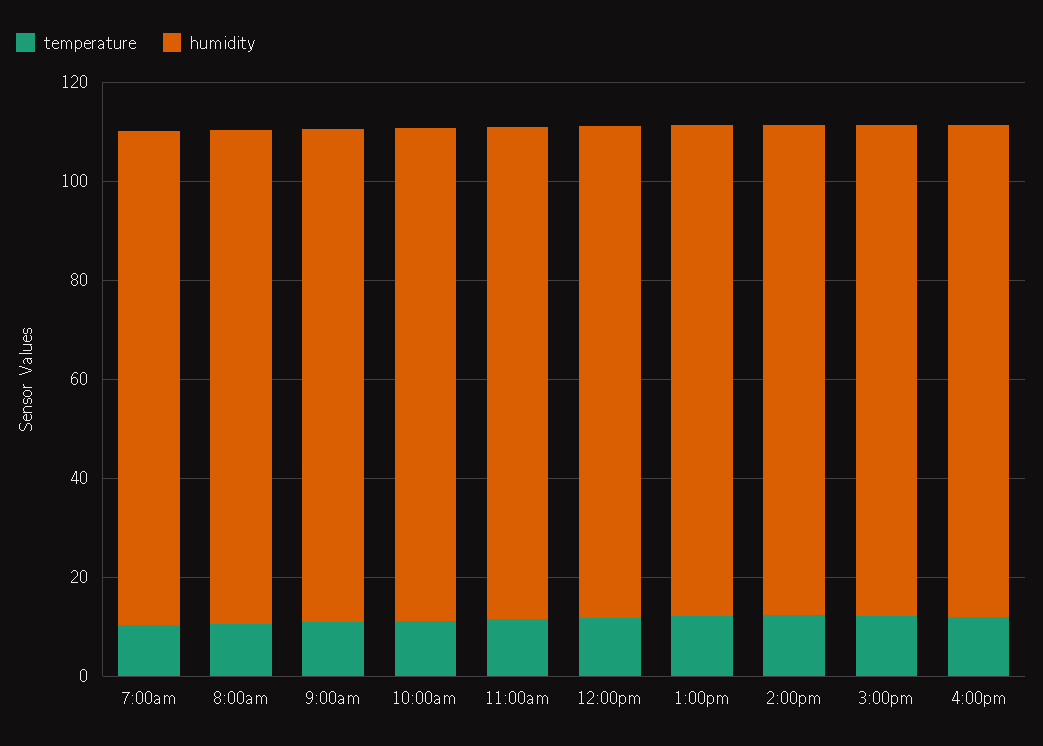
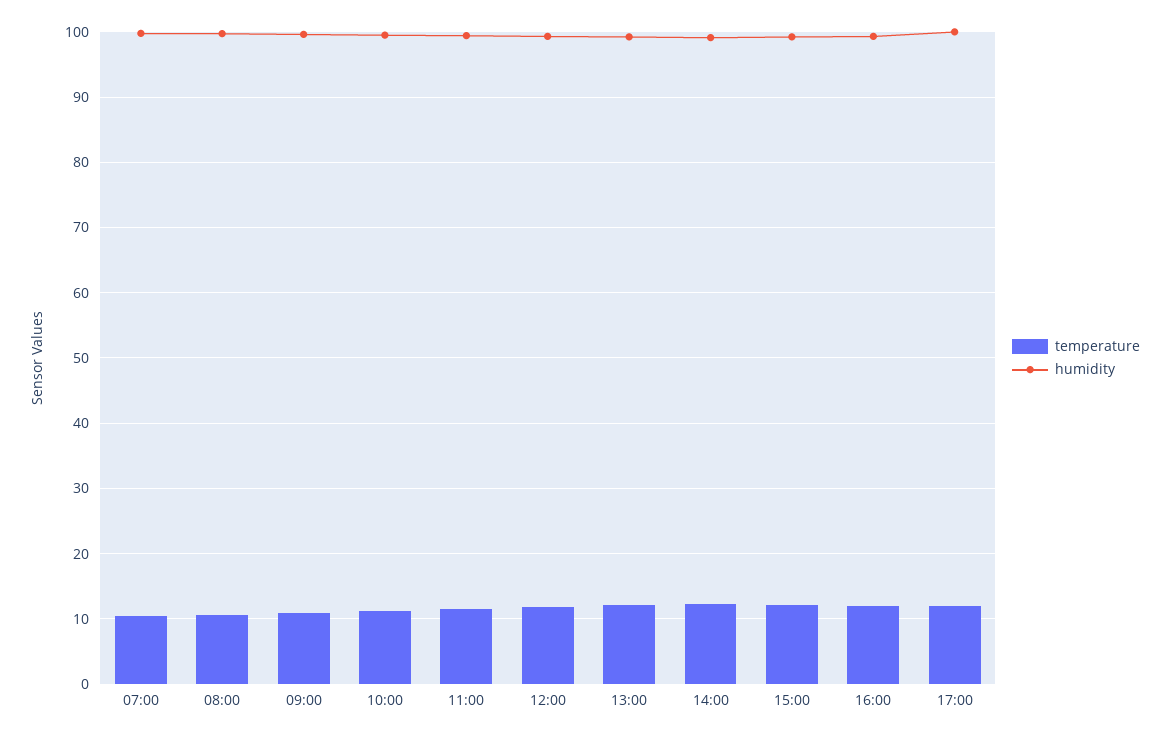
temperature, 17:00: none -> 12
humidity, 17:00: none -> 100

